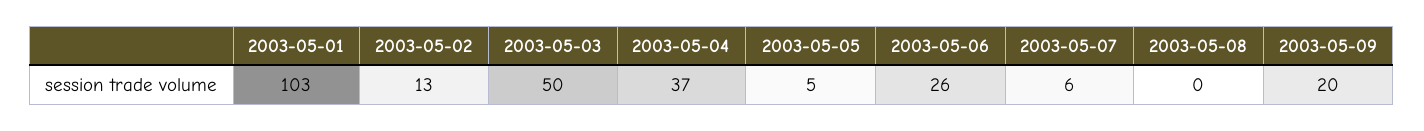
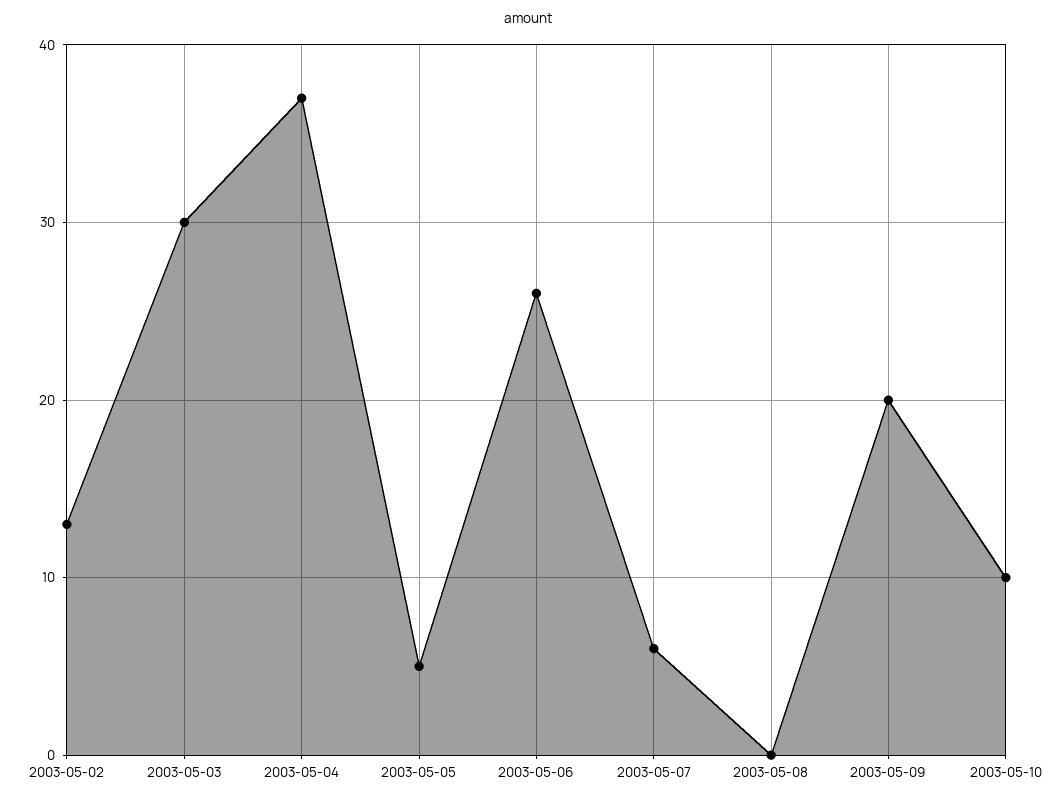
2003-05-01: 103 -> none
2003-05-03: 50 -> 30
2003-05-10: none -> 10

